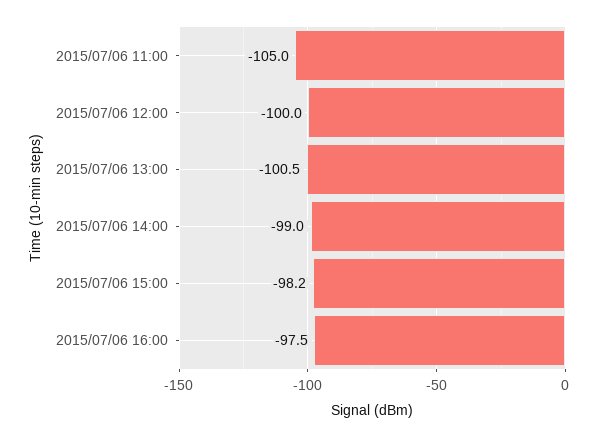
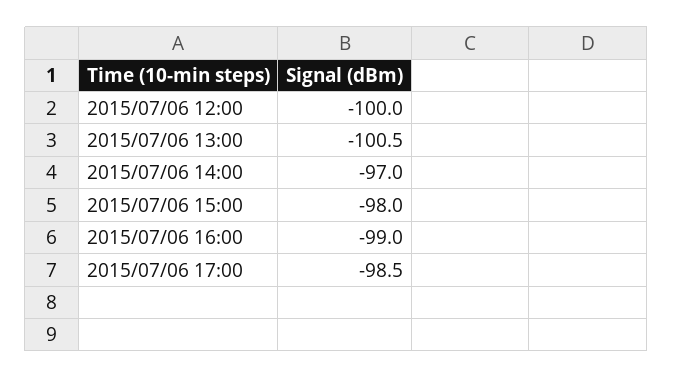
2015/07/06 11:00: -105 -> none
2015/07/06 14:00: -99 -> -97
2015/07/06 15:00: -98.2 -> -98
2015/07/06 16:00: -97.5 -> -99
2015/07/06 17:00: none -> -98.5

